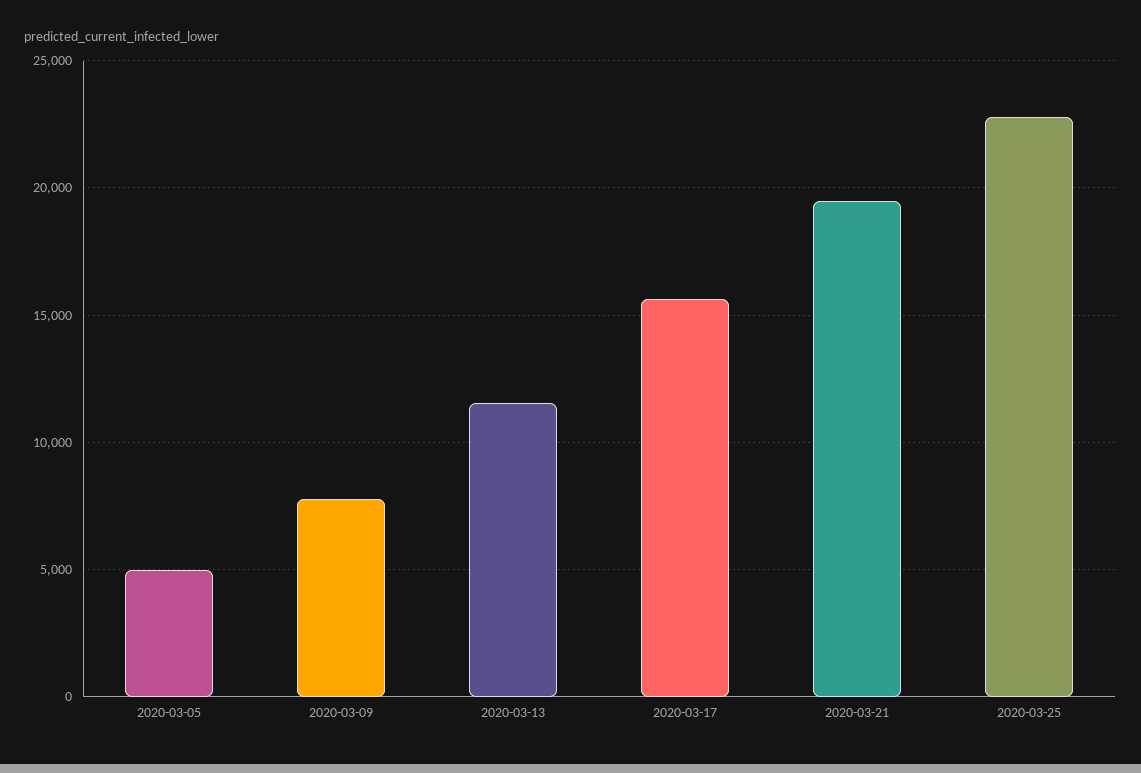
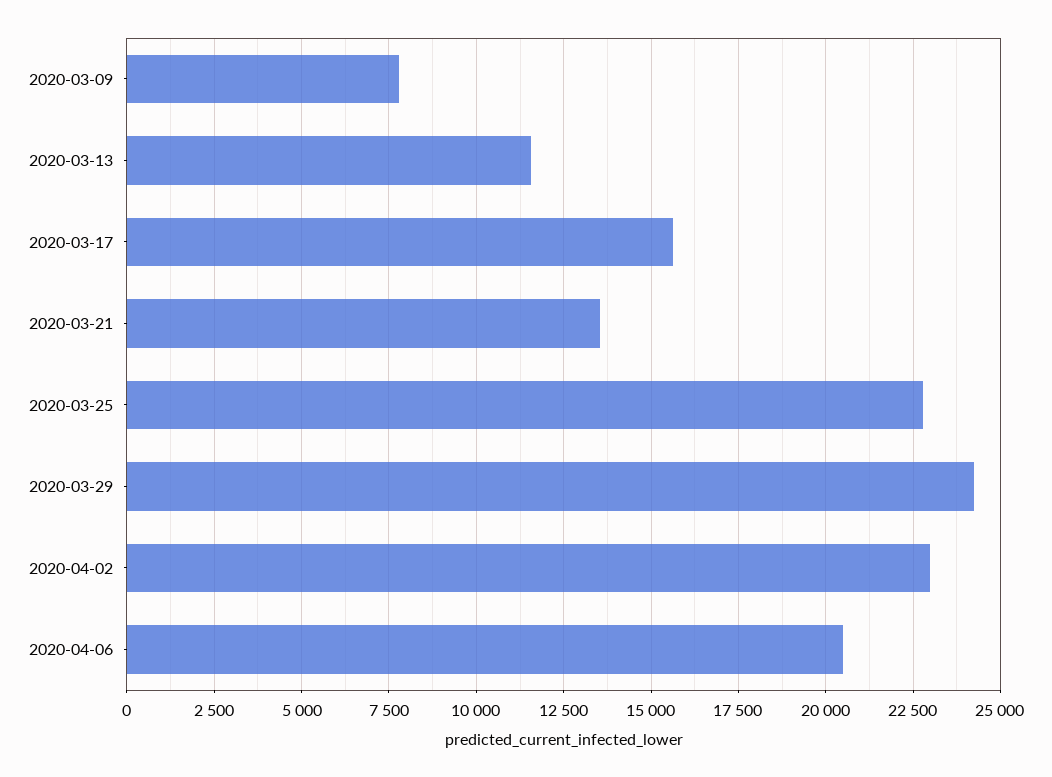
2020-03-05: 5000 -> none
2020-03-21: 19500 -> 13500
2020-03-29: none -> 24250
2020-04-02: none -> 23000
2020-04-06: none -> 20500

